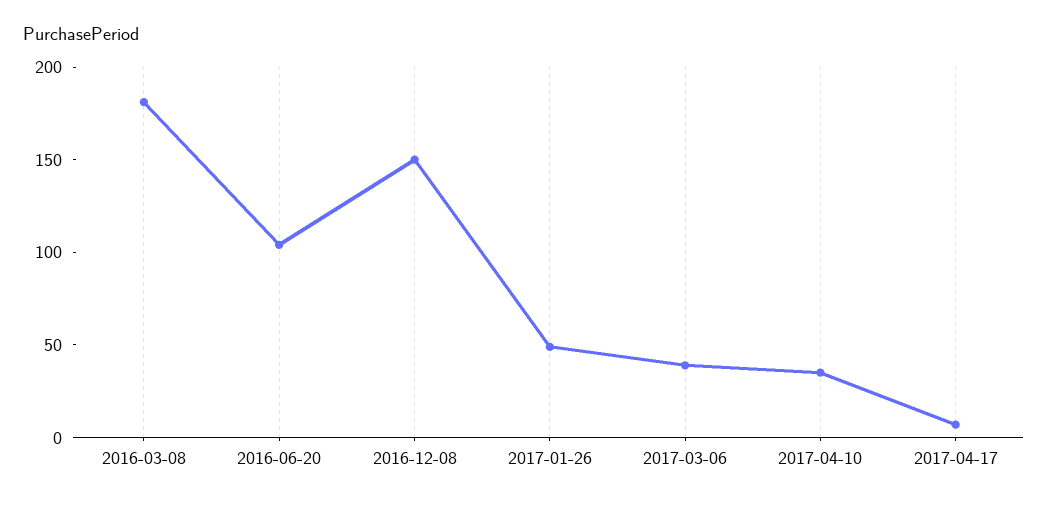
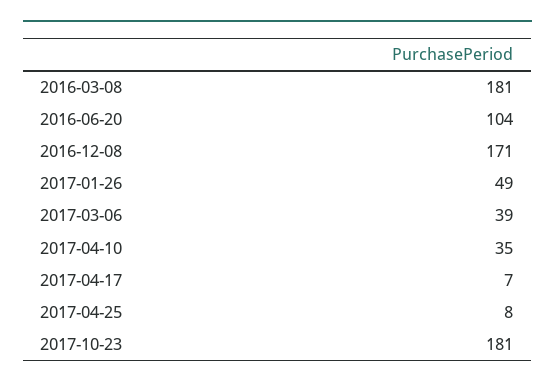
2016-12-08: 150 -> 171
2017-04-25: none -> 8
2017-10-23: none -> 181

